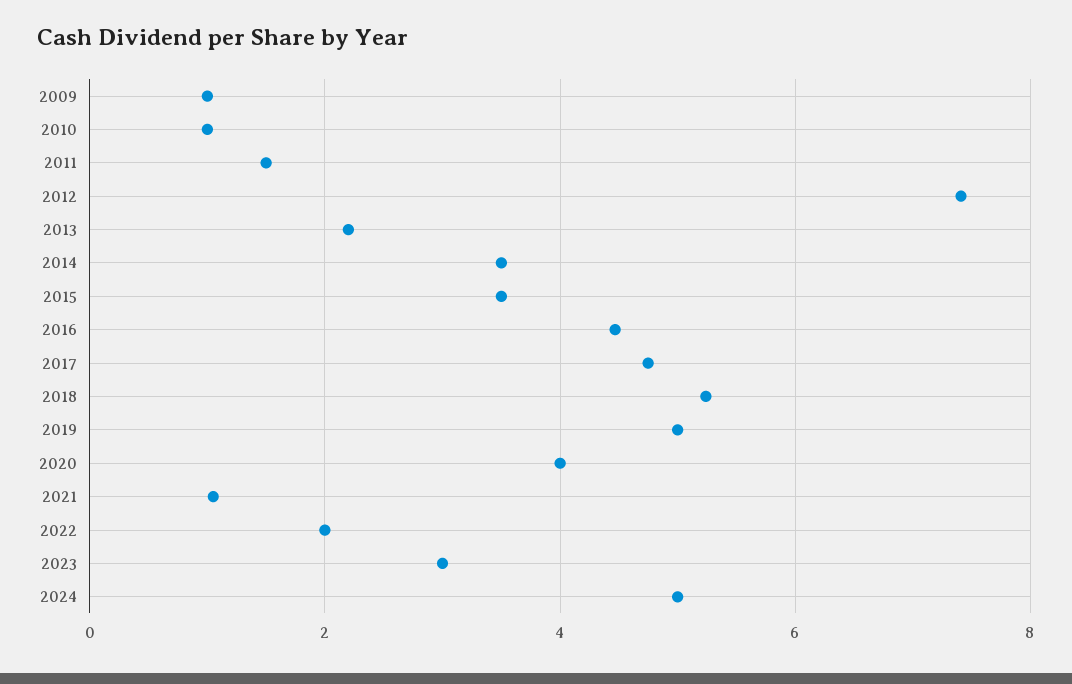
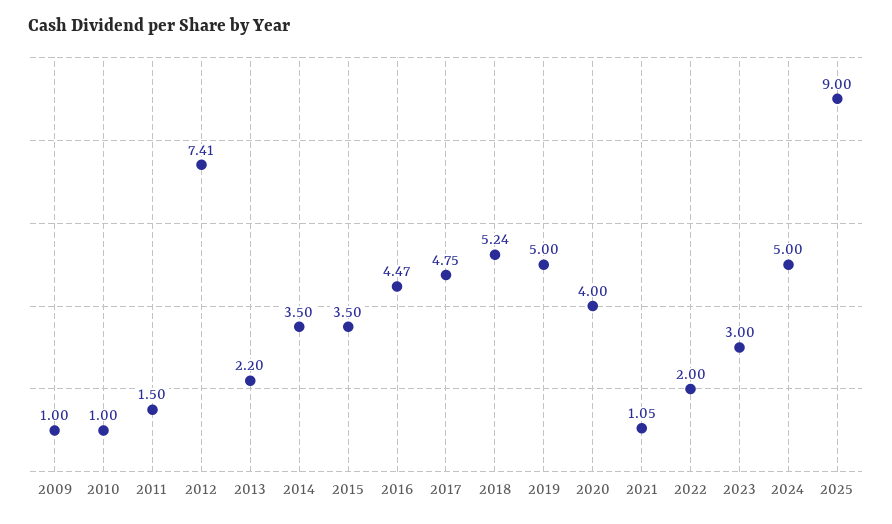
2025: none -> 9

